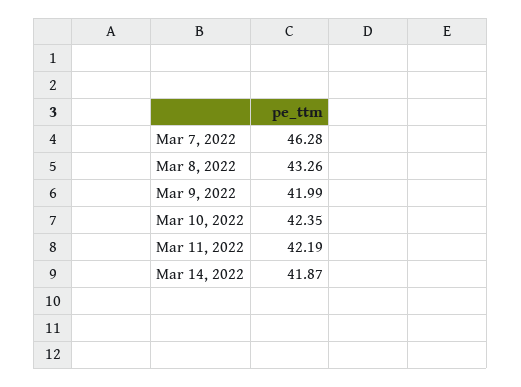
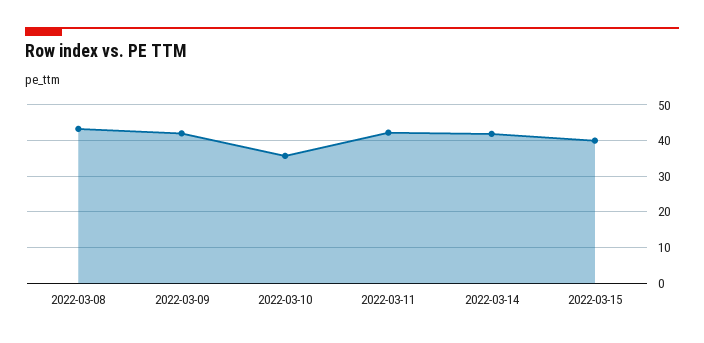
Mar 7, 2022: 46.28 -> none
Mar 10, 2022: 42.35 -> 36
2022-03-15: none -> 40

